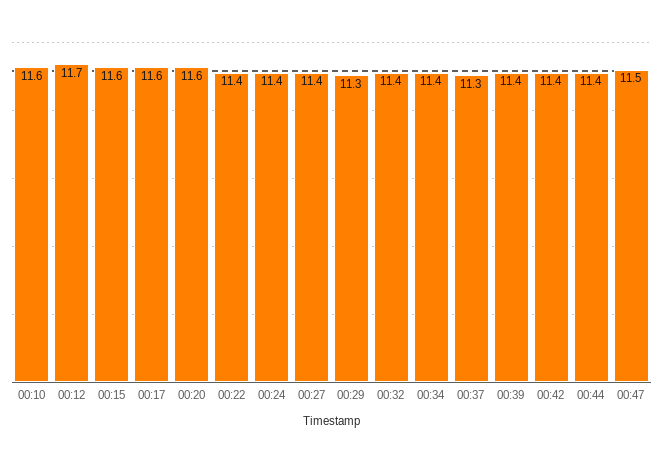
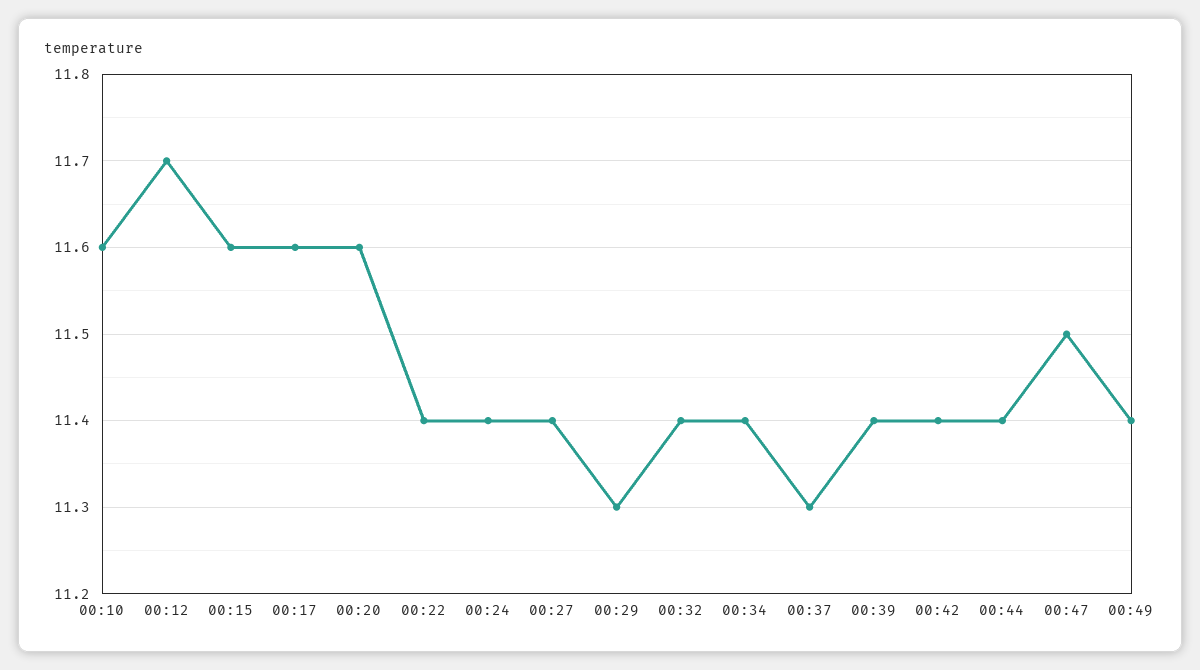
00:49: none -> 11.4

